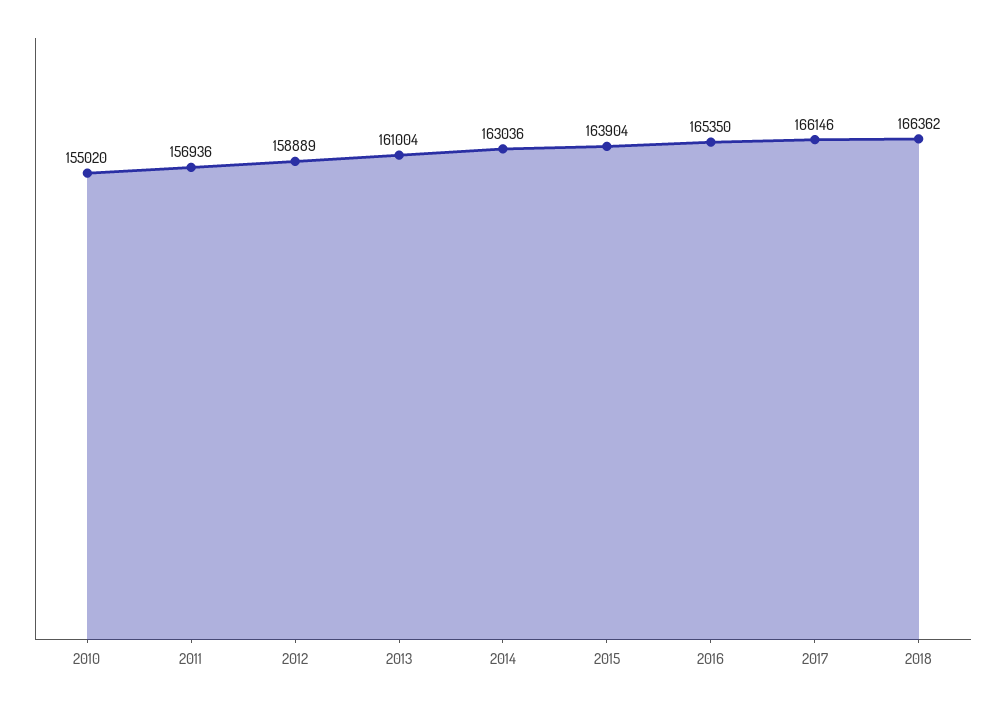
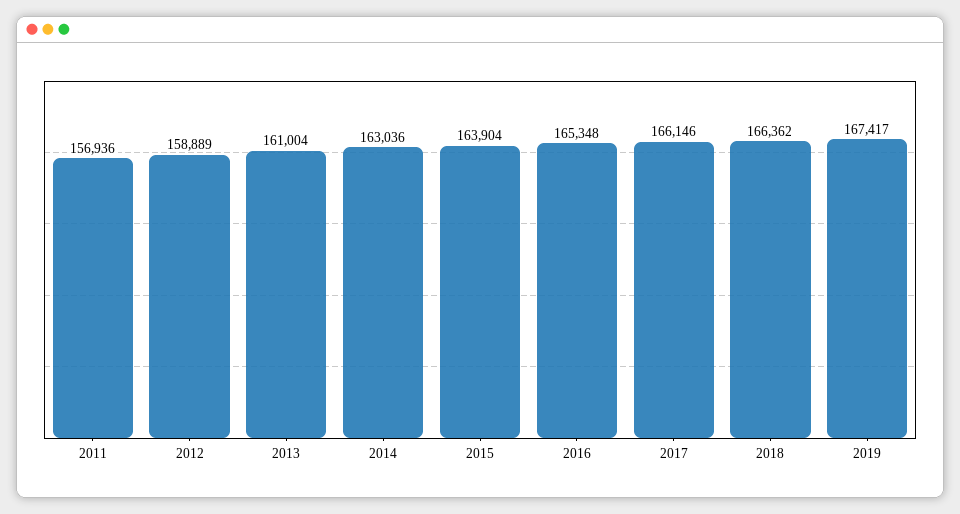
2010: 155020 -> none
2016: 165350 -> 165348
2019: none -> 167417

